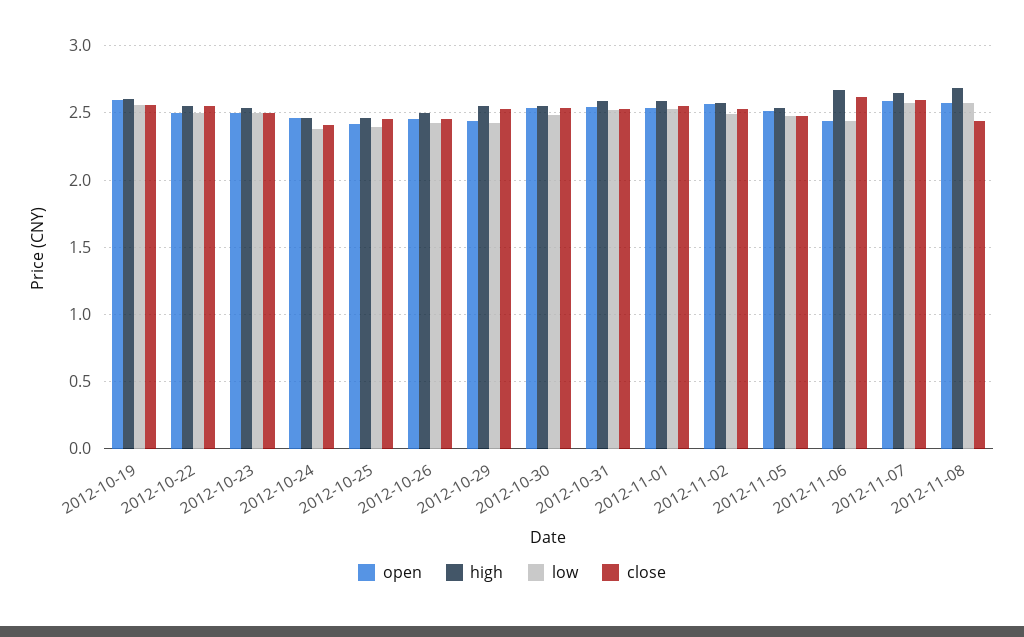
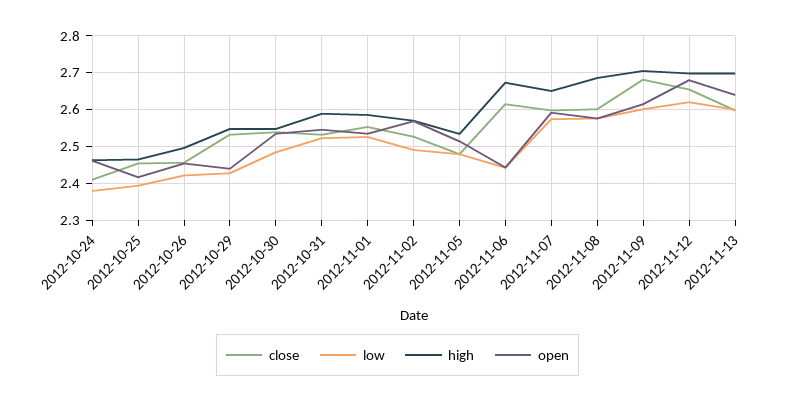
open, 2012-10-19: 2.6 -> none
high, 2012-10-19: 2.6 -> none
low, 2012-10-19: 2.55 -> none
close, 2012-10-19: 2.55 -> none
open, 2012-10-22: 2.5 -> none
high, 2012-10-22: 2.55 -> none
low, 2012-10-22: 2.5 -> none
close, 2012-10-22: 2.55 -> none
open, 2012-10-23: 2.5 -> none
high, 2012-10-23: 2.55 -> none
low, 2012-10-23: 2.5 -> none
close, 2012-10-23: 2.5 -> none
close, 2012-11-08: 2.45 -> 2.6
close, 2012-11-09: none -> 2.68
low, 2012-11-09: none -> 2.6
high, 2012-11-09: none -> 2.7
open, 2012-11-09: none -> 2.62
close, 2012-11-12: none -> 2.66
low, 2012-11-12: none -> 2.62
high, 2012-11-12: none -> 2.7
open, 2012-11-12: none -> 2.68
close, 2012-11-13: none -> 2.6
low, 2012-11-13: none -> 2.6
high, 2012-11-13: none -> 2.7
open, 2012-11-13: none -> 2.64

